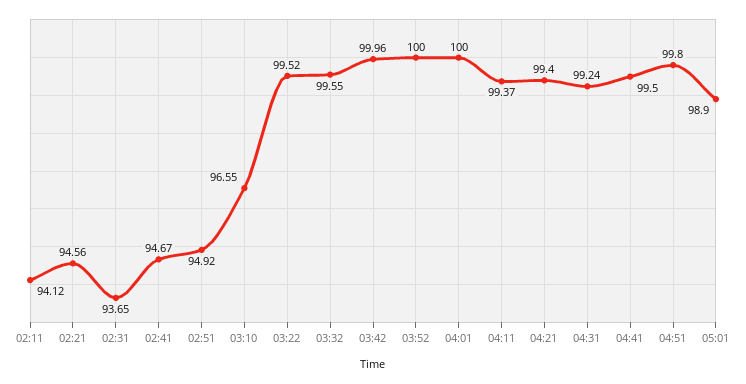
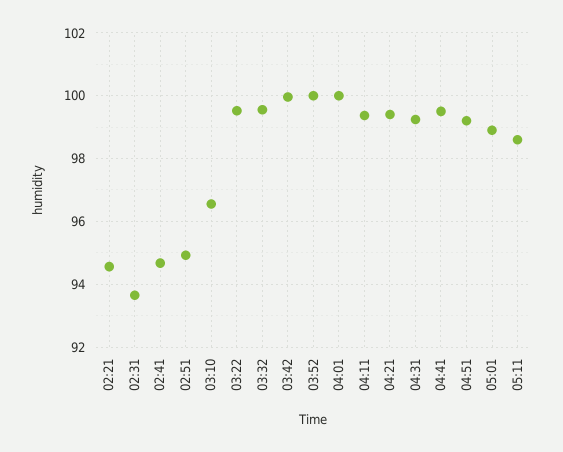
02:11: 94.12 -> none
04:51: 99.8 -> 99.2
05:11: none -> 98.6

